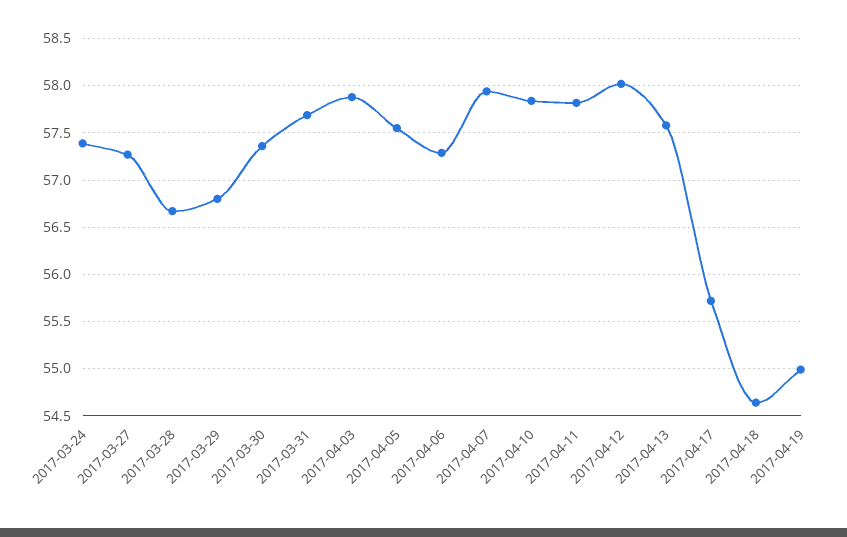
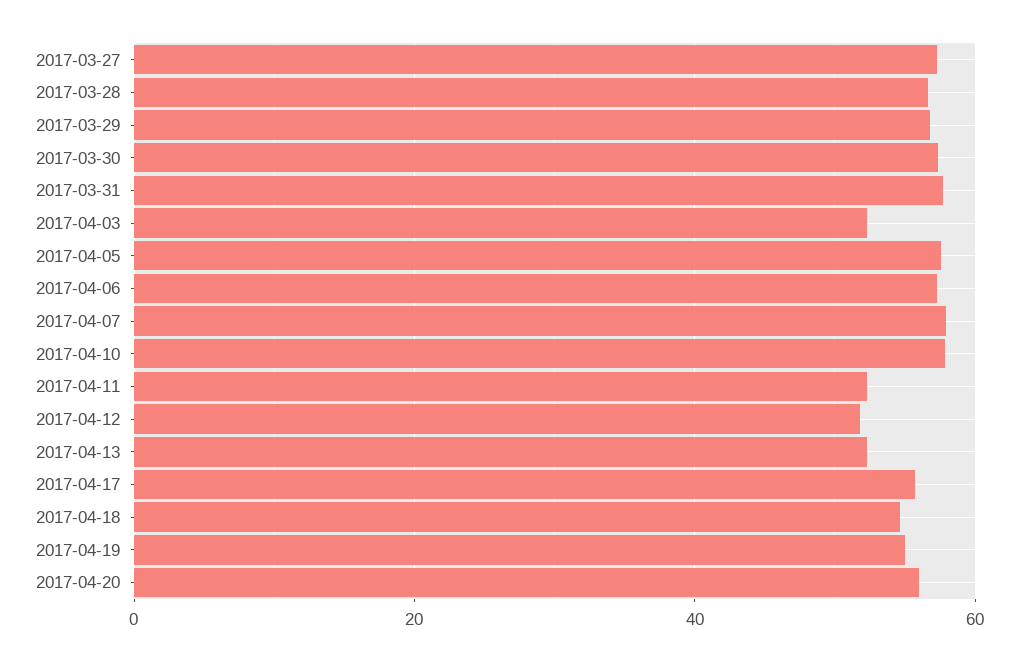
2017-03-24: 57.4 -> none
2017-04-03: 57.9 -> 52
2017-04-11: 57.8 -> 52
2017-04-12: 58 -> 52
2017-04-13: 57.6 -> 52
2017-04-20: none -> 56

